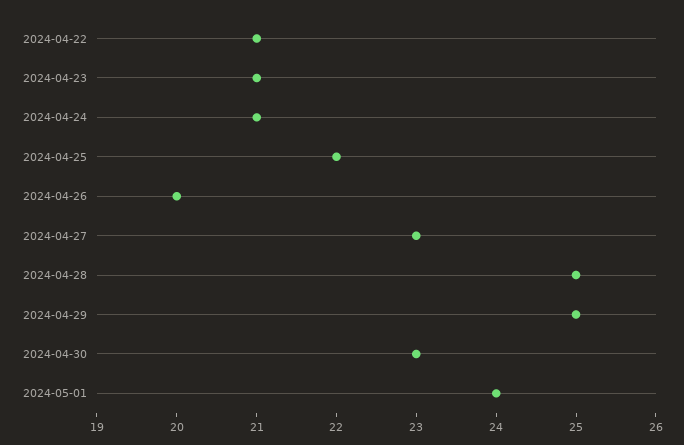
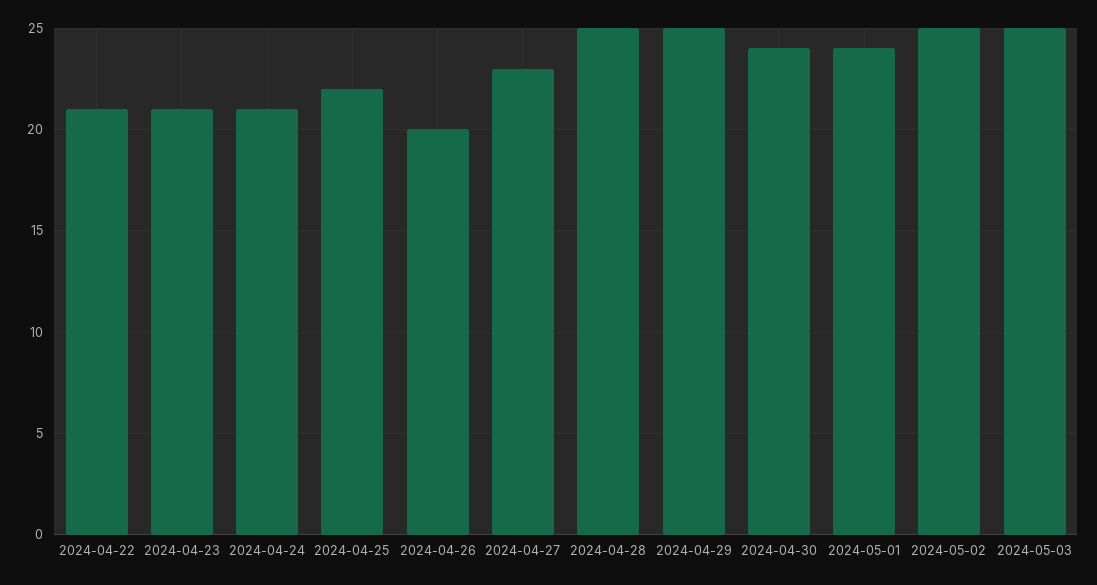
2024-04-30: 23 -> 24
2024-05-02: none -> 25
2024-05-03: none -> 25

